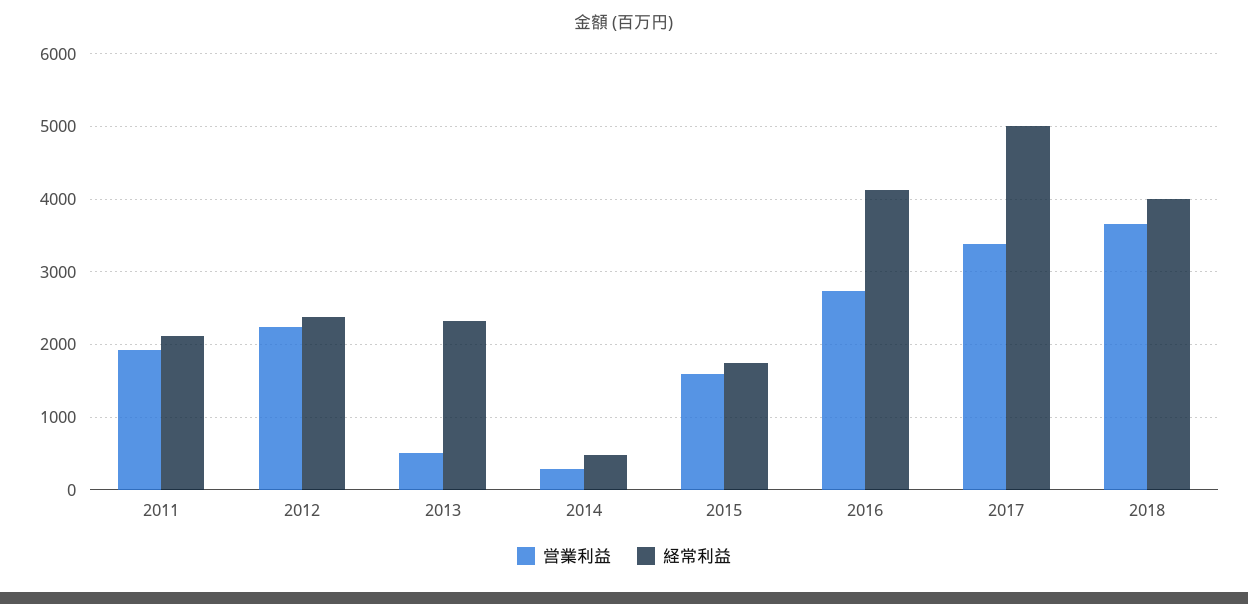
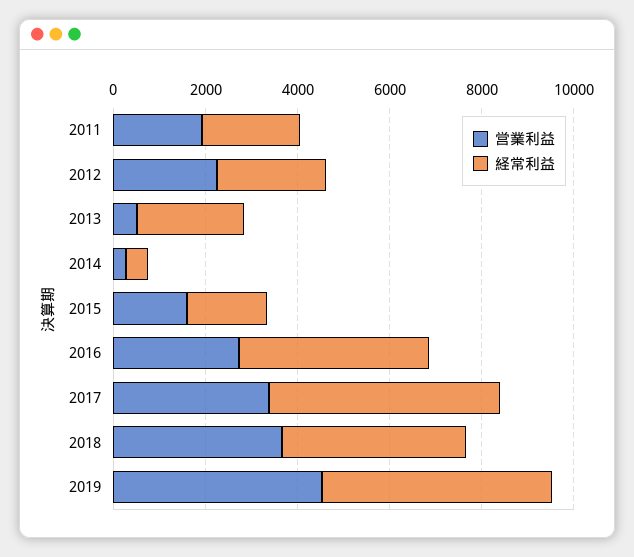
営業利益, 2019: none -> 4500
経常利益, 2019: none -> 5000

